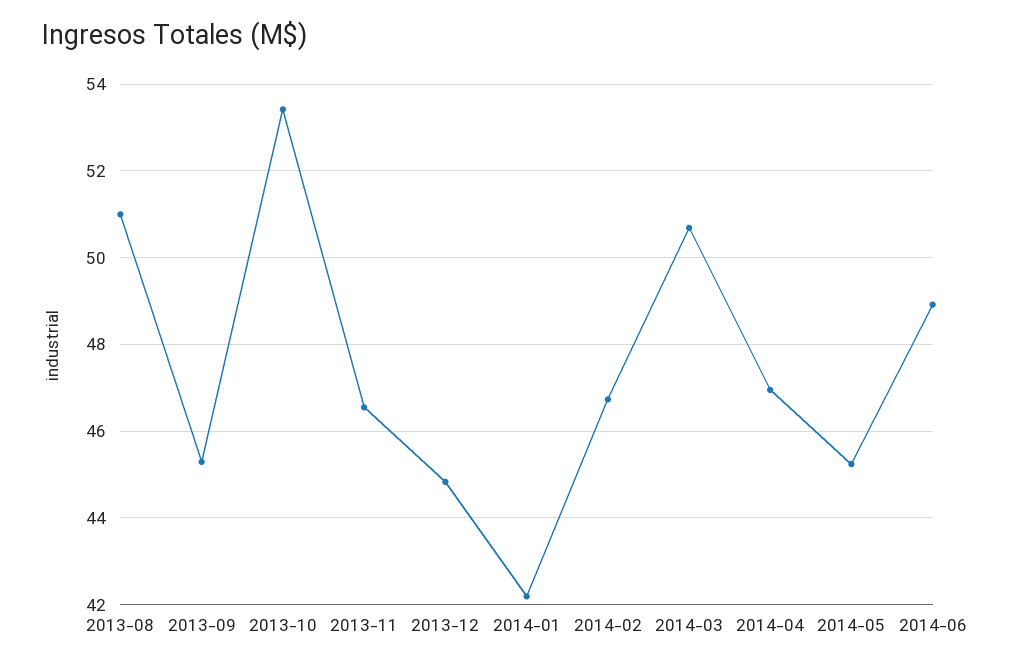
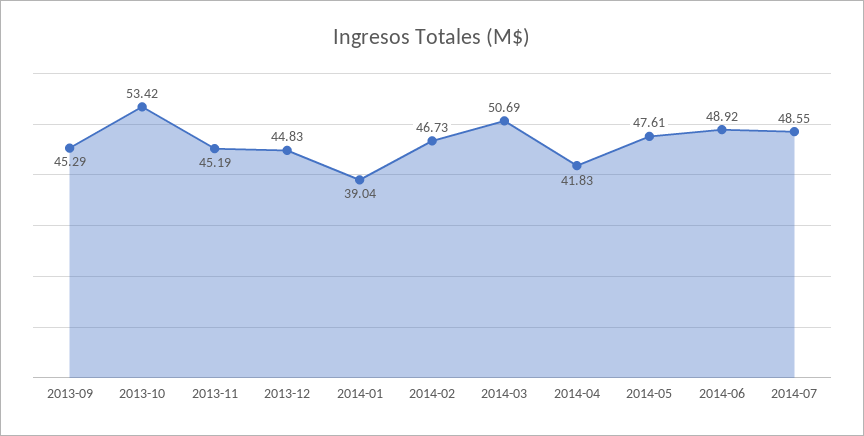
2013-08: 51 -> none
2013-11: 46.6 -> 45.19
2014-01: 42.2 -> 39.04
2014-04: 47 -> 41.83
2014-05: 45.2 -> 47.61
2014-07: none -> 48.55

